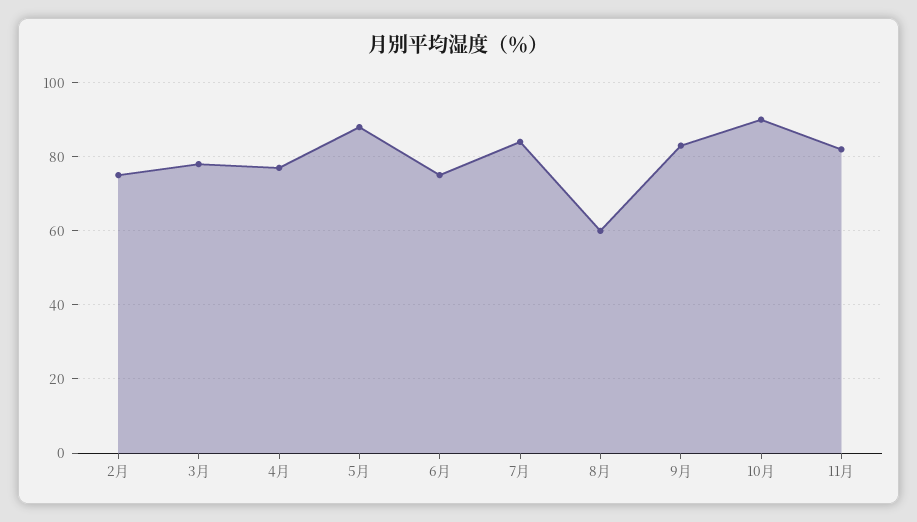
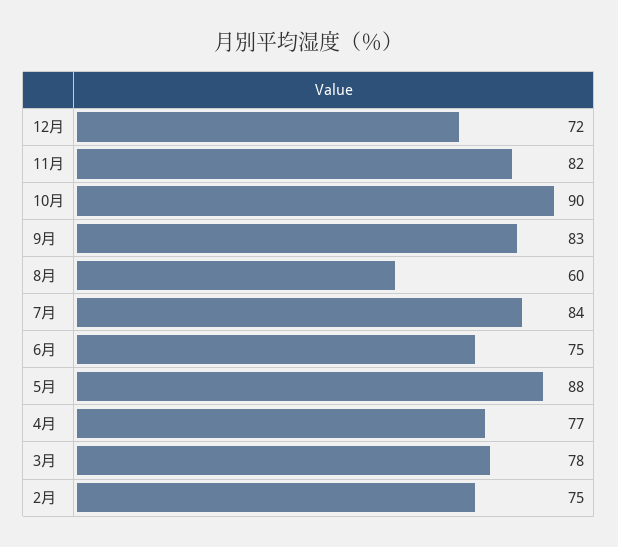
12月: none -> 72

